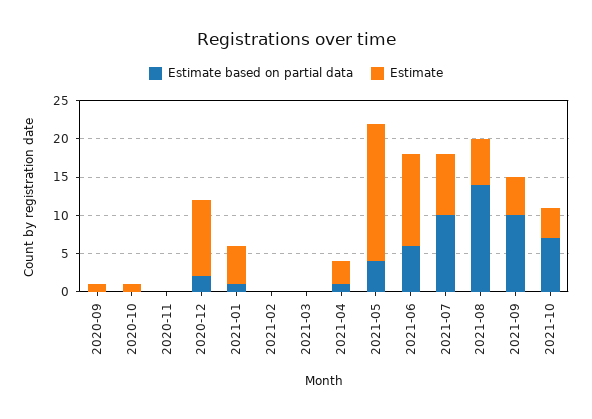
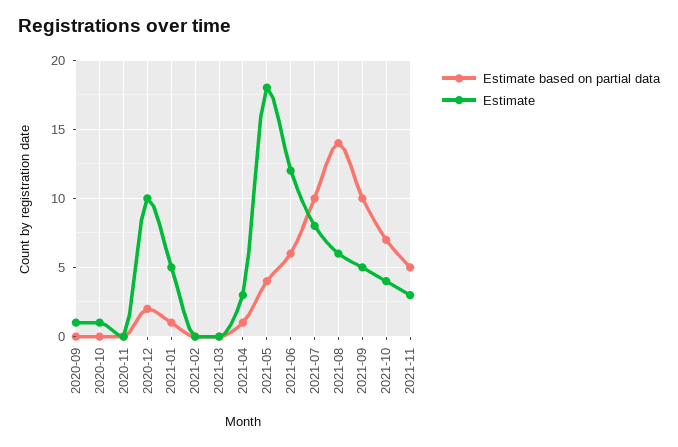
Estimate based on partial data, 2021-11: none -> 5
Estimate, 2021-11: none -> 3

